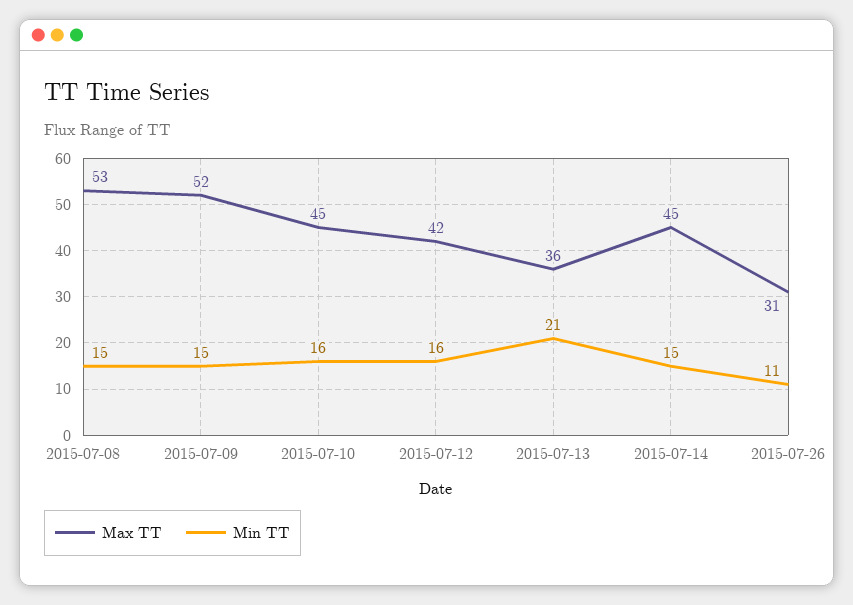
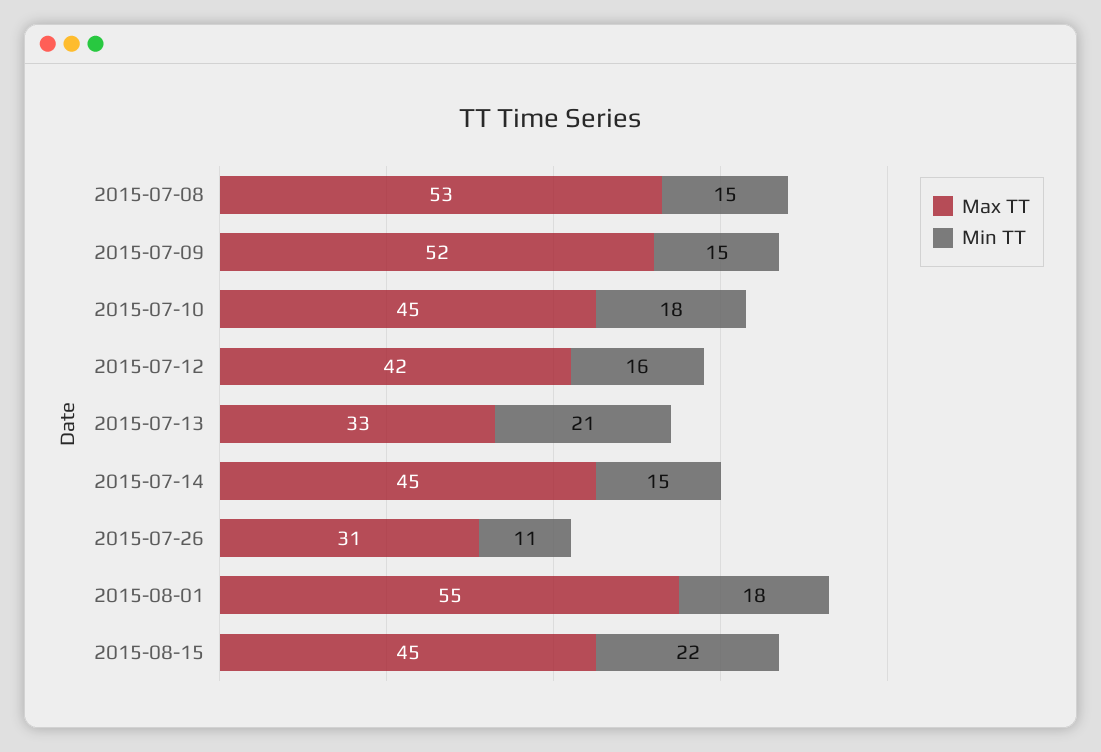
Min TT, 2015-07-10: 16 -> 18
Max TT, 2015-07-13: 36 -> 33
Max TT, 2015-08-01: none -> 55
Min TT, 2015-08-01: none -> 18
Max TT, 2015-08-15: none -> 45
Min TT, 2015-08-15: none -> 22

